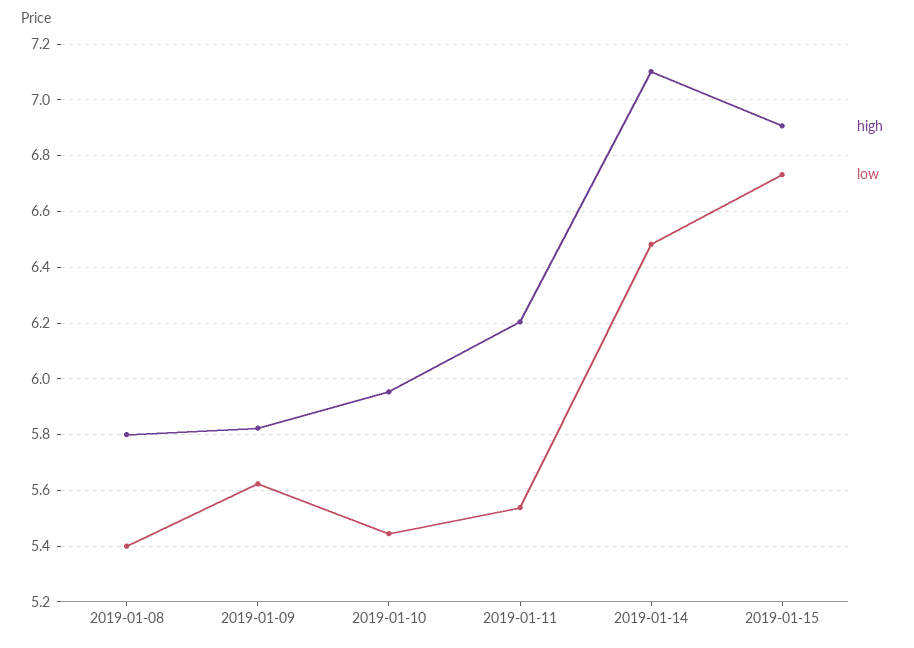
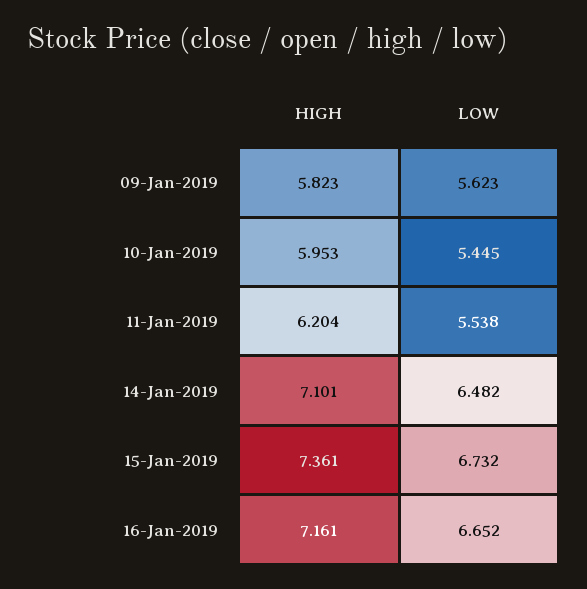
high, 2019-01-08: 5.8 -> none
low, 2019-01-08: 5.4 -> none
high, 2019-01-15: 6.9 -> 7.361
high, 16-Jan-2019: none -> 7.161
low, 16-Jan-2019: none -> 6.652

